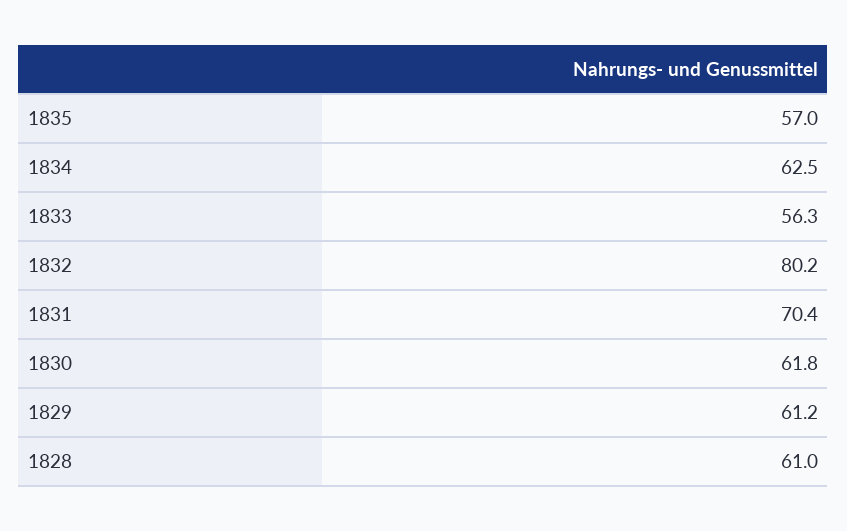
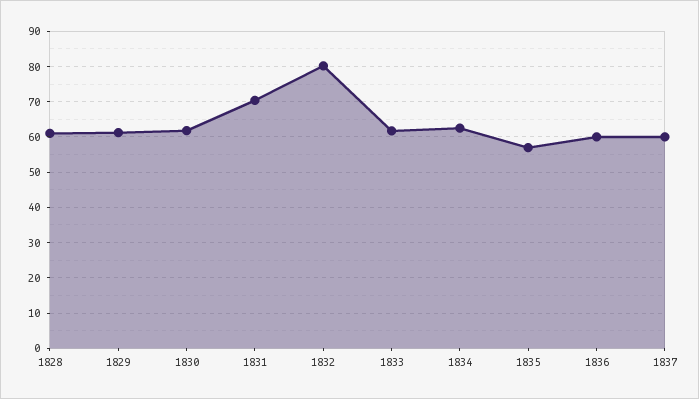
1833: 56.3 -> 62
1836: none -> 60
1837: none -> 60

